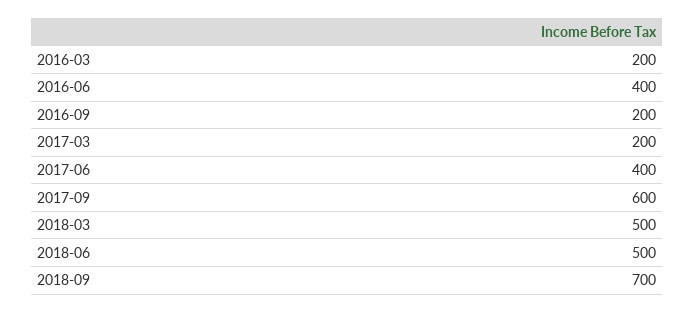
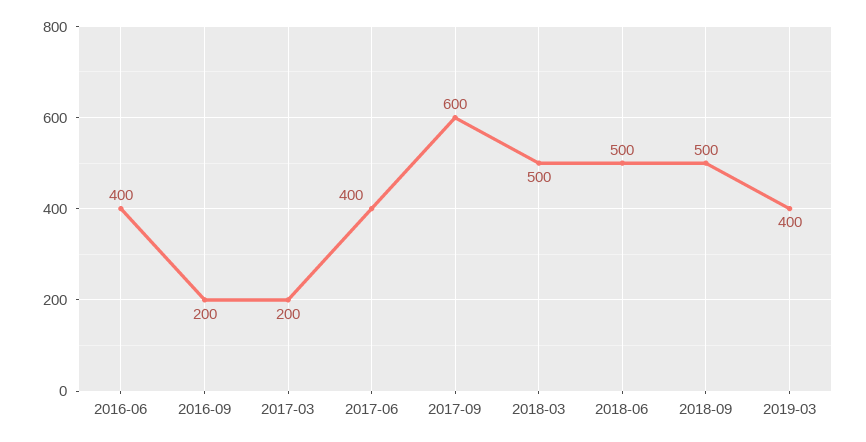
2016-03: 200 -> none
2018-09: 700 -> 500
2019-03: none -> 400

